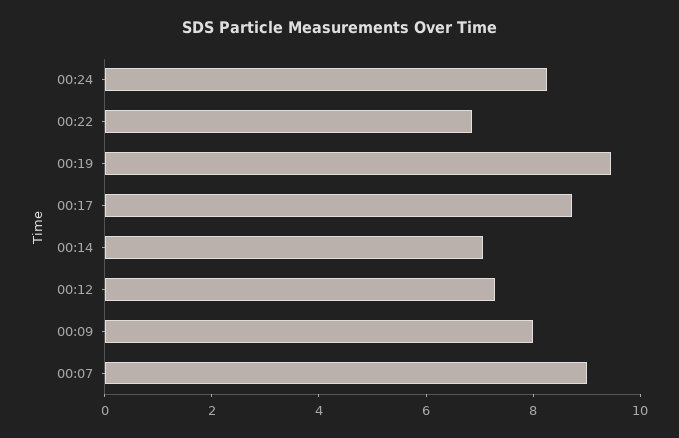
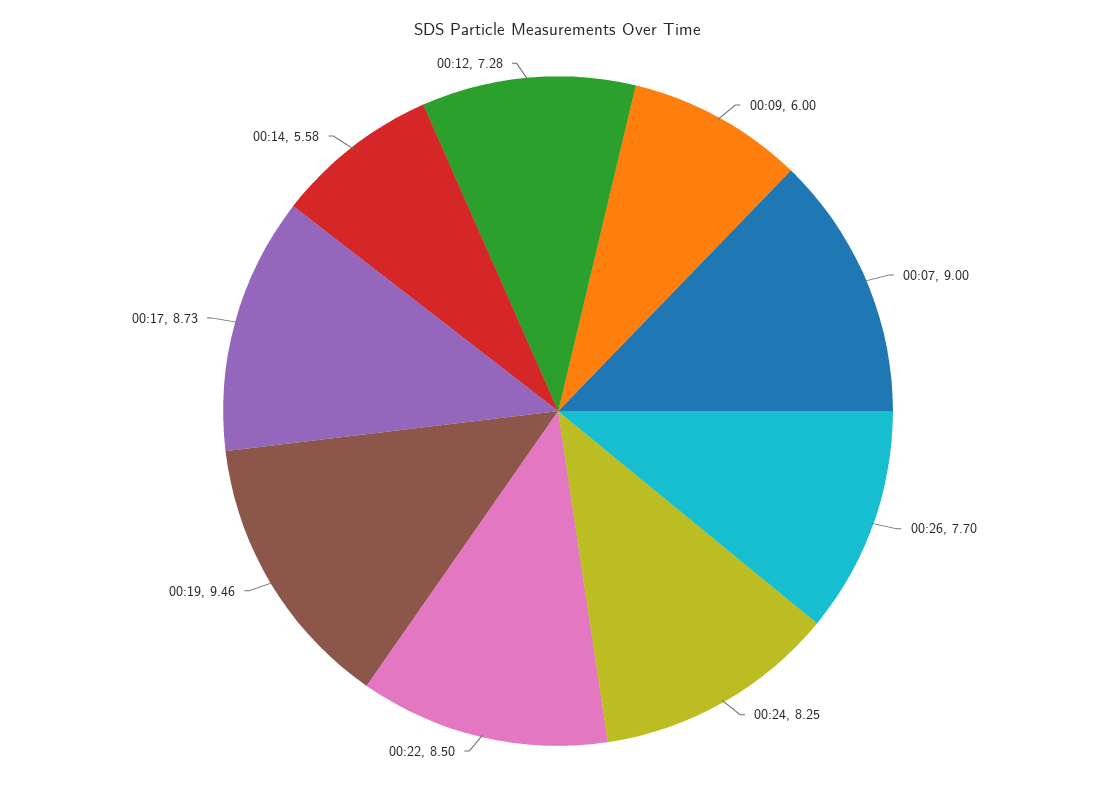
00:22: 7 -> 8.5
00:14: 7 -> 5.58
00:09: 8 -> 6
00:26: none -> 7.7

